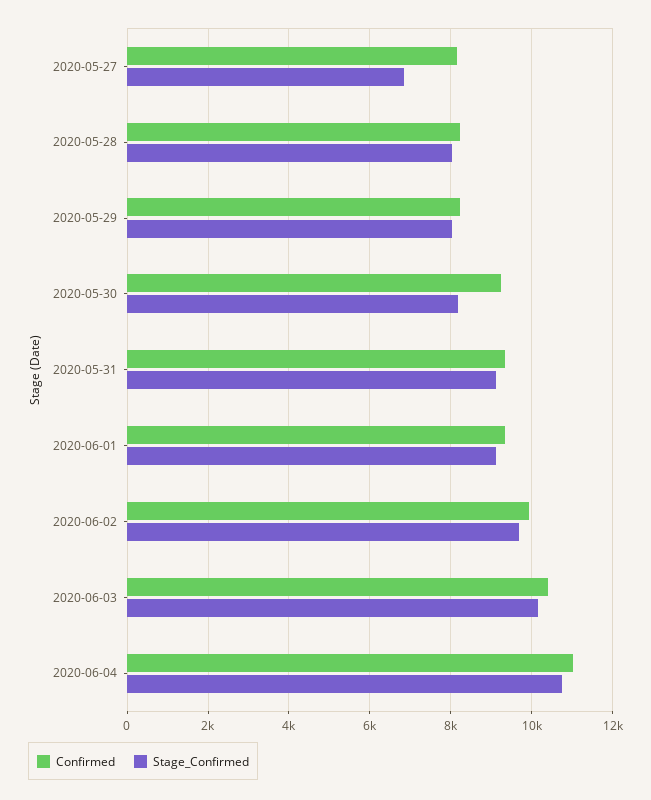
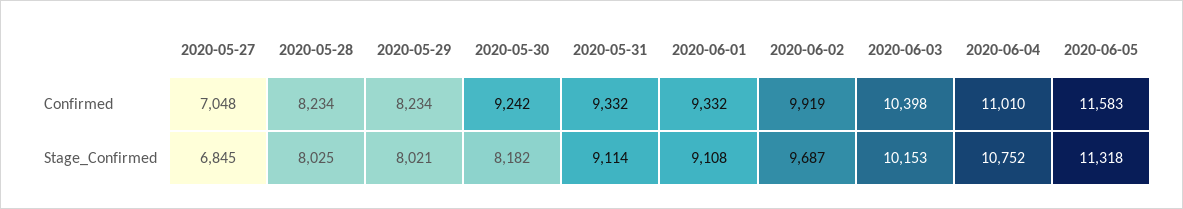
Confirmed, 2020-05-27: 8200 -> 7048
Confirmed, 2020-06-05: none -> 11583
Stage_Confirmed, 2020-06-05: none -> 11318

